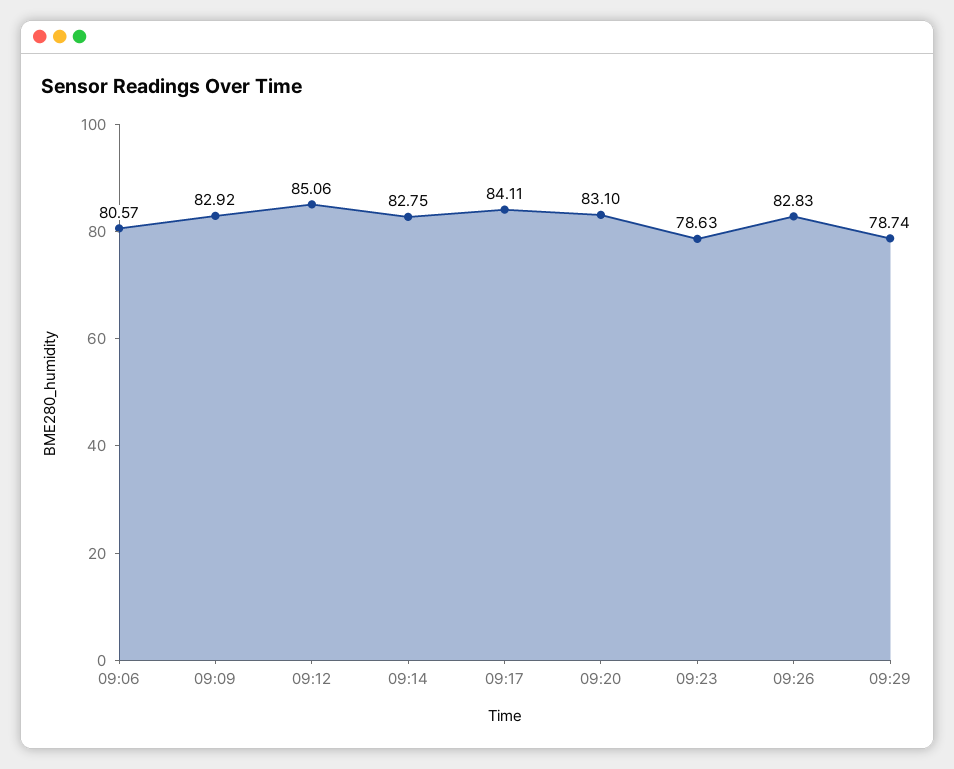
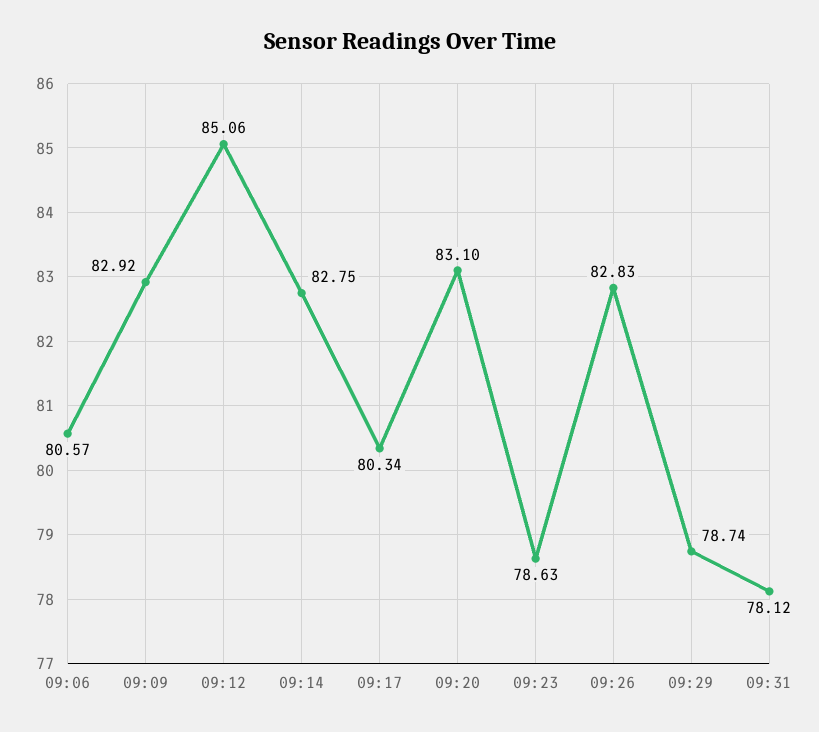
09:17: 84.11 -> 80.34
09:31: none -> 78.12

